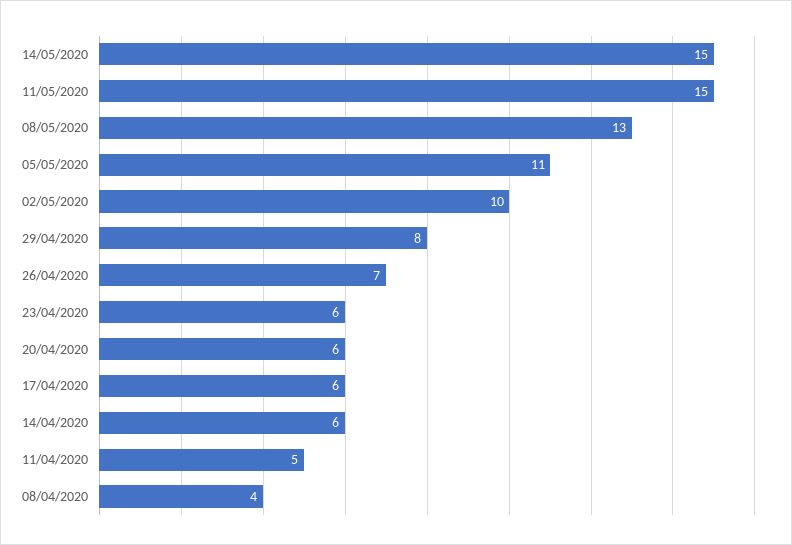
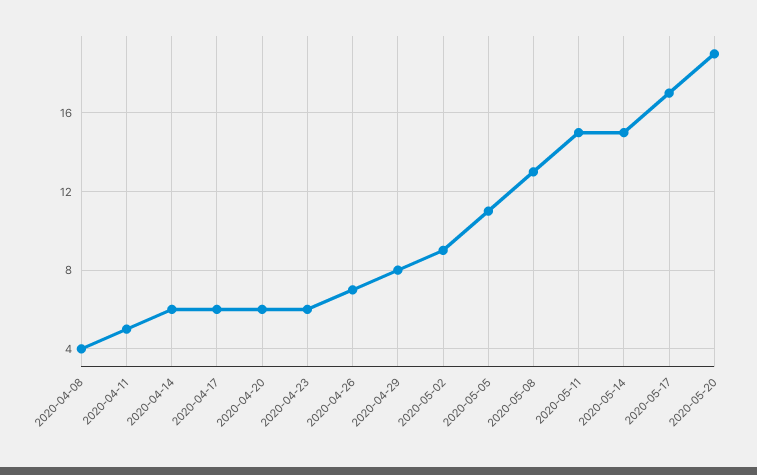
02/05/2020: 10 -> 9
2020-05-17: none -> 17
2020-05-20: none -> 19

